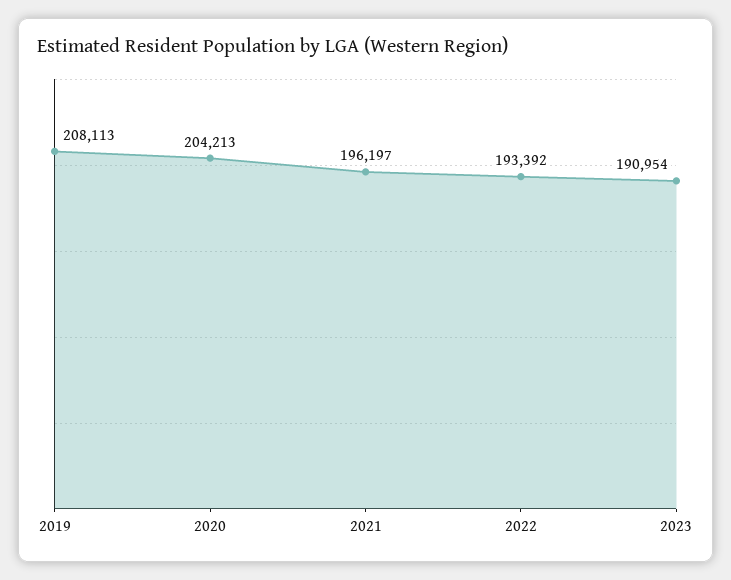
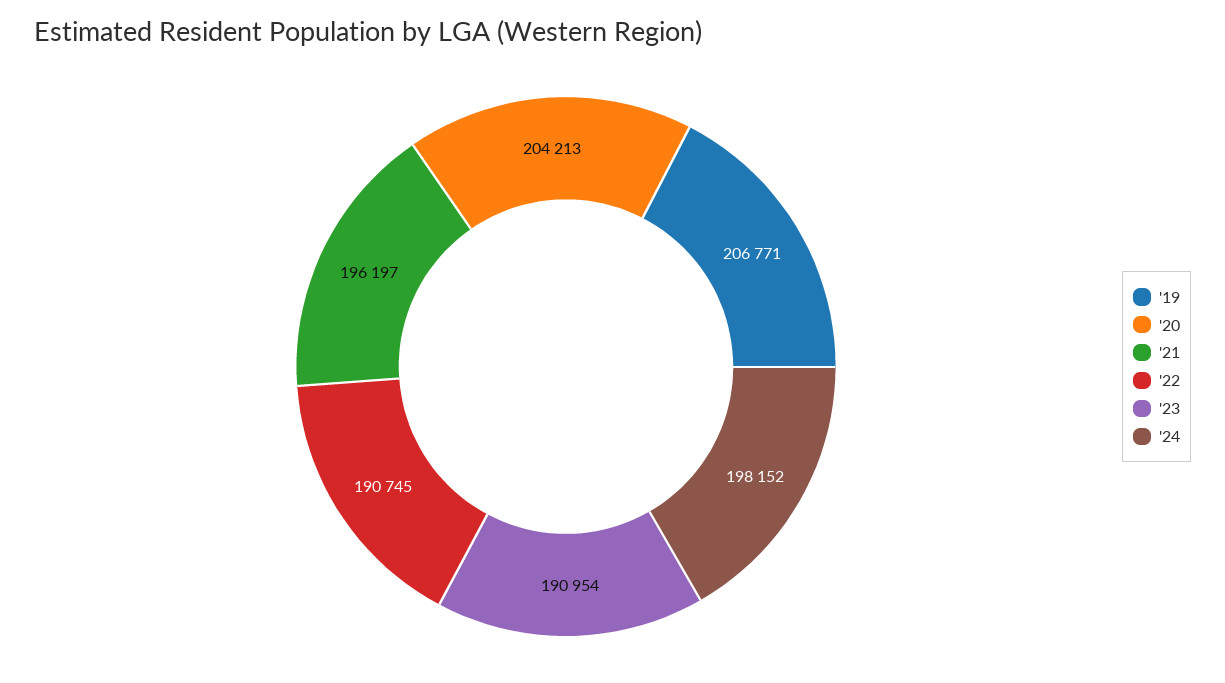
2019: 208113 -> 206771
2022: 193392 -> 190745
'24: none -> 198152

